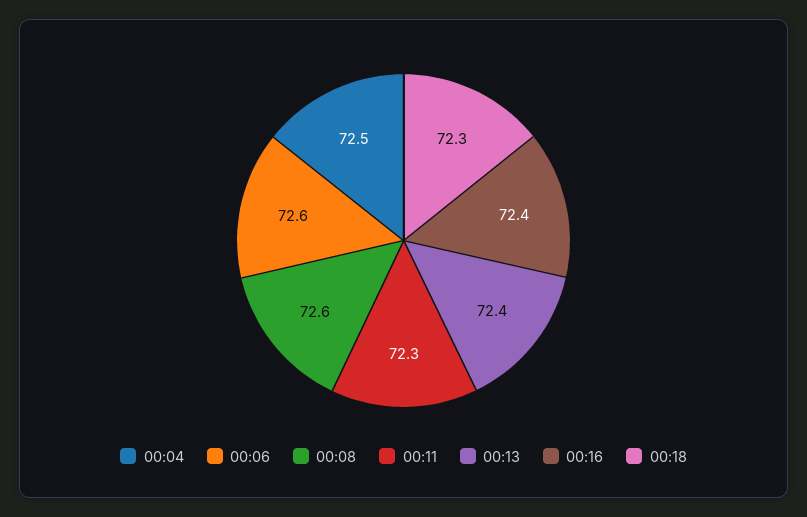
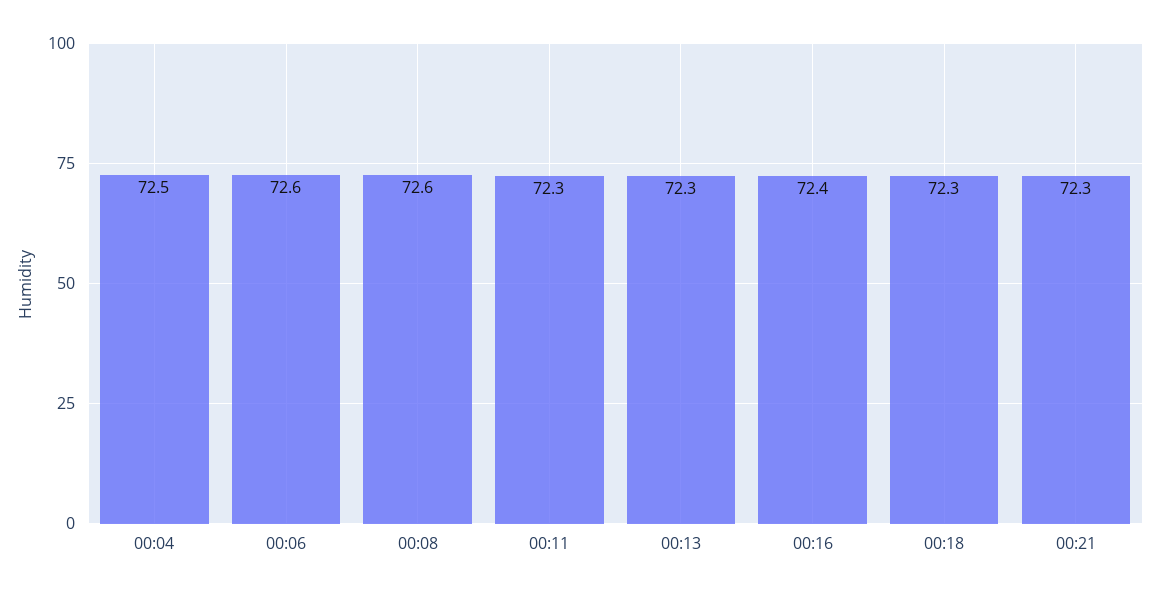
00:13: 72.4 -> 72.3
00:21: none -> 72.3

